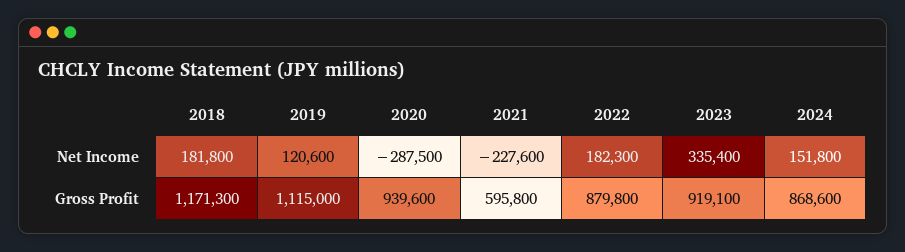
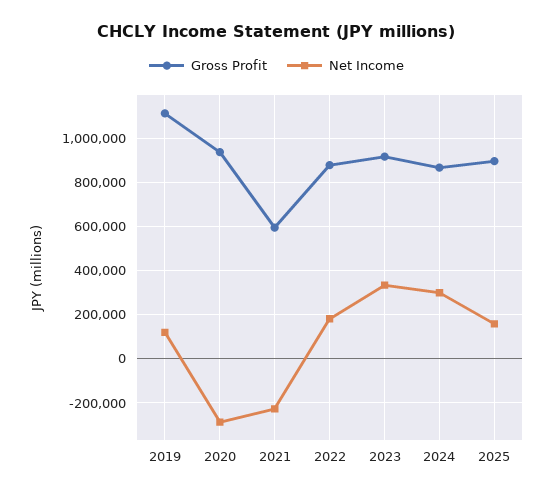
Net Income, 2018: 181800 -> none
Net Income, 2024: 151800 -> 300000
Gross Profit, 2018: 1171300 -> none
Gross Profit, 2025: none -> 900000
Net Income, 2025: none -> 150000

